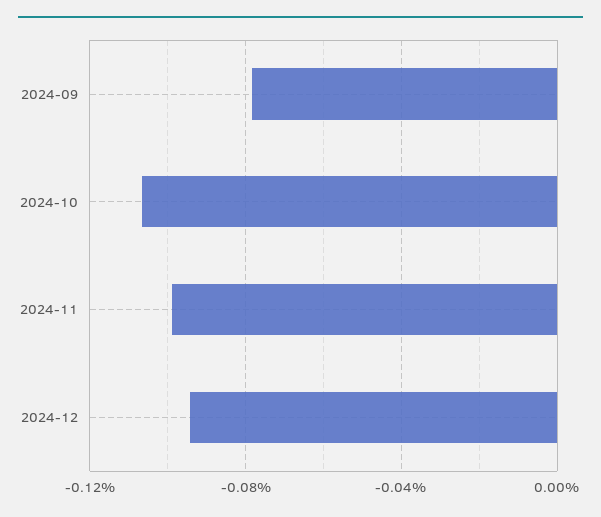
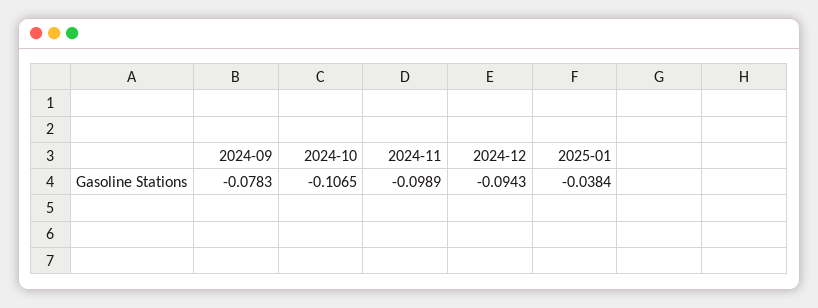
2025-01: none -> -0.0384

